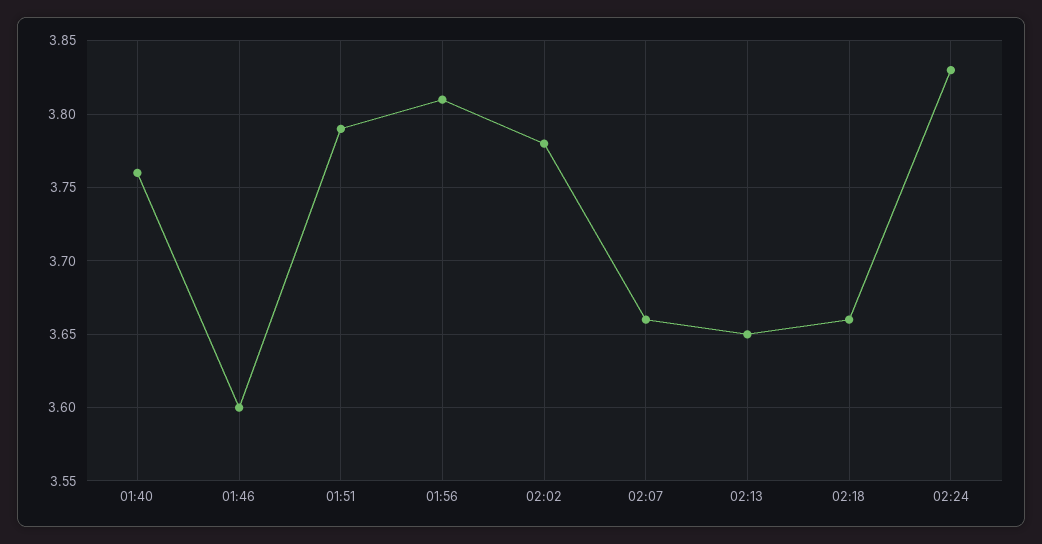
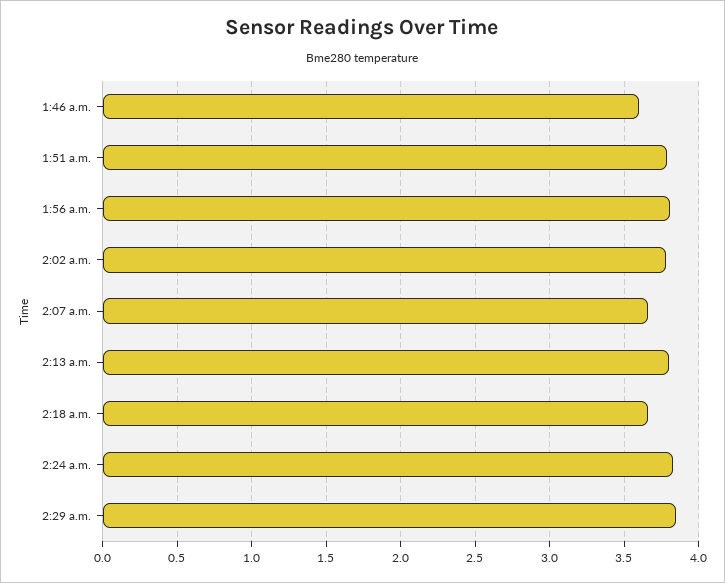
01:40: 3.76 -> none
02:13: 3.65 -> 3.8
2:29 a.m.: none -> 3.85

